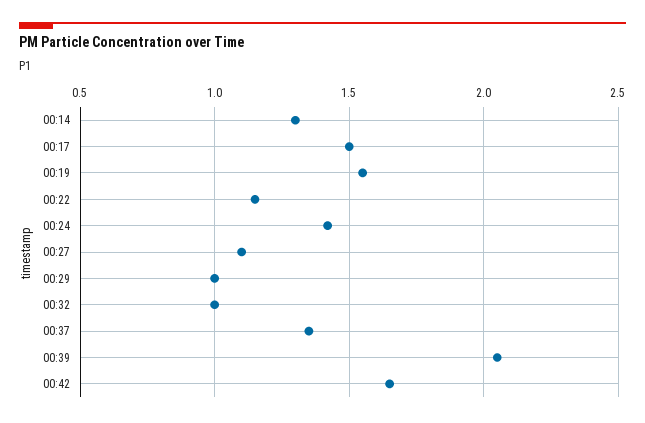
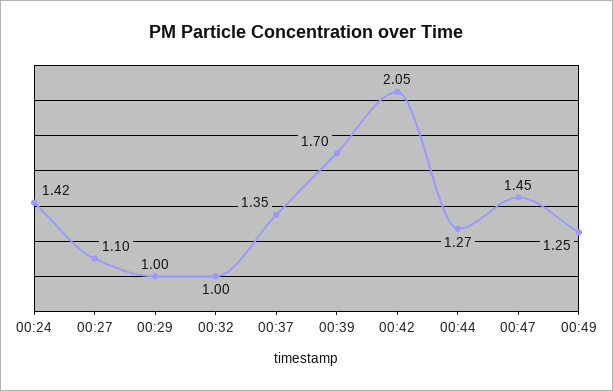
00:14: 1.3 -> none
00:17: 1.5 -> none
00:19: 1.55 -> none
00:22: 1.15 -> none
00:39: 2.05 -> 1.7
00:42: 1.65 -> 2.05
00:44: none -> 1.27
00:47: none -> 1.45
00:49: none -> 1.25

